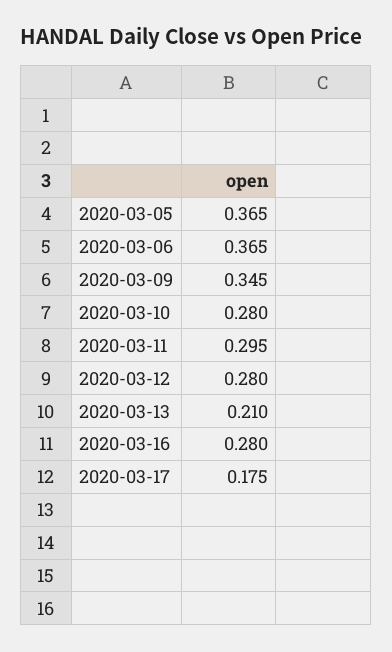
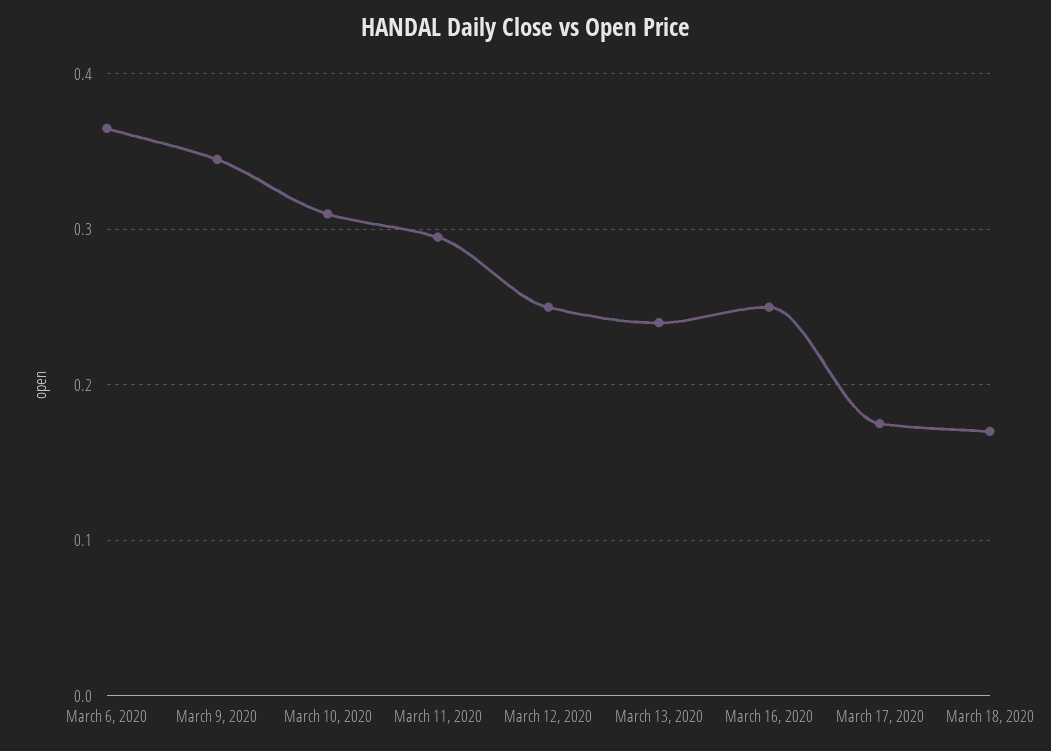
2020-03-05: 0.365 -> none
2020-03-10: 0.28 -> 0.31
2020-03-12: 0.28 -> 0.25
2020-03-13: 0.21 -> 0.24
2020-03-16: 0.28 -> 0.25
March 18, 2020: none -> 0.17

